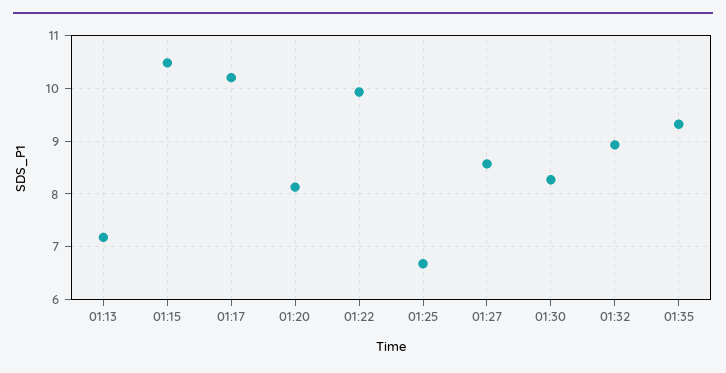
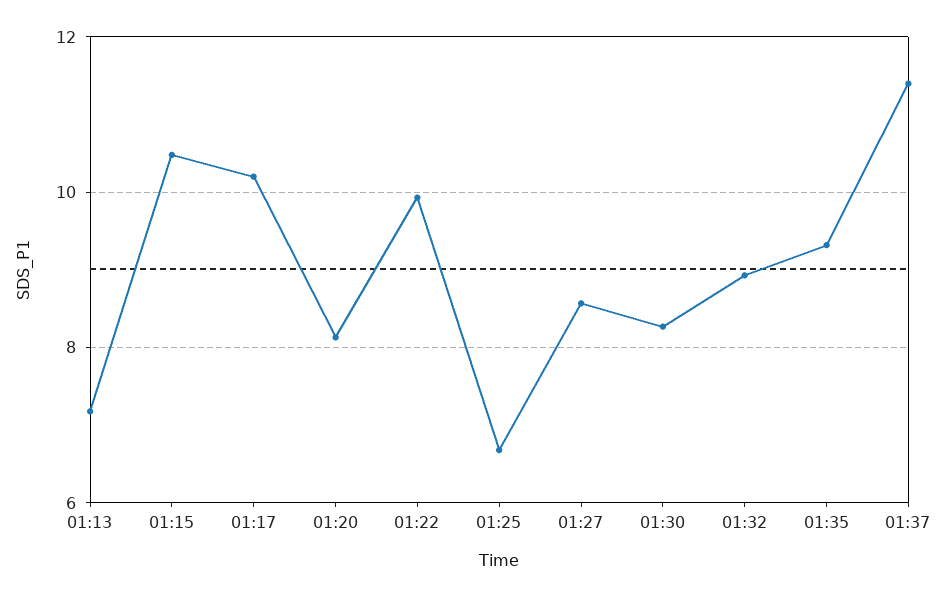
01:37: none -> 11.4

